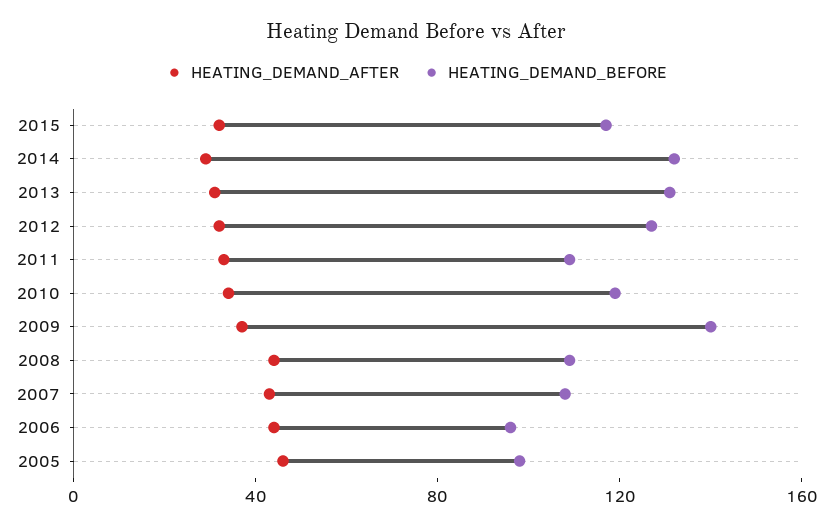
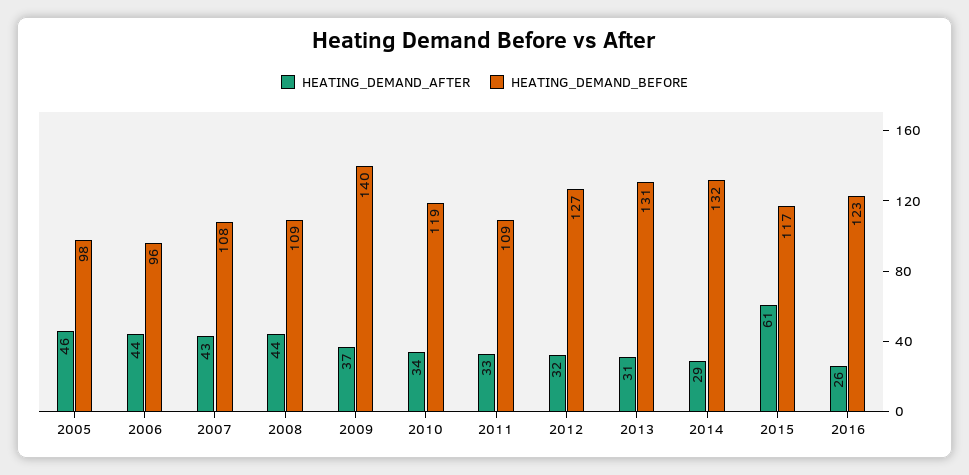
HEATING_DEMAND_AFTER, 2015: 30 -> 61
HEATING_DEMAND_AFTER, 2016: none -> 26
HEATING_DEMAND_BEFORE, 2016: none -> 123

